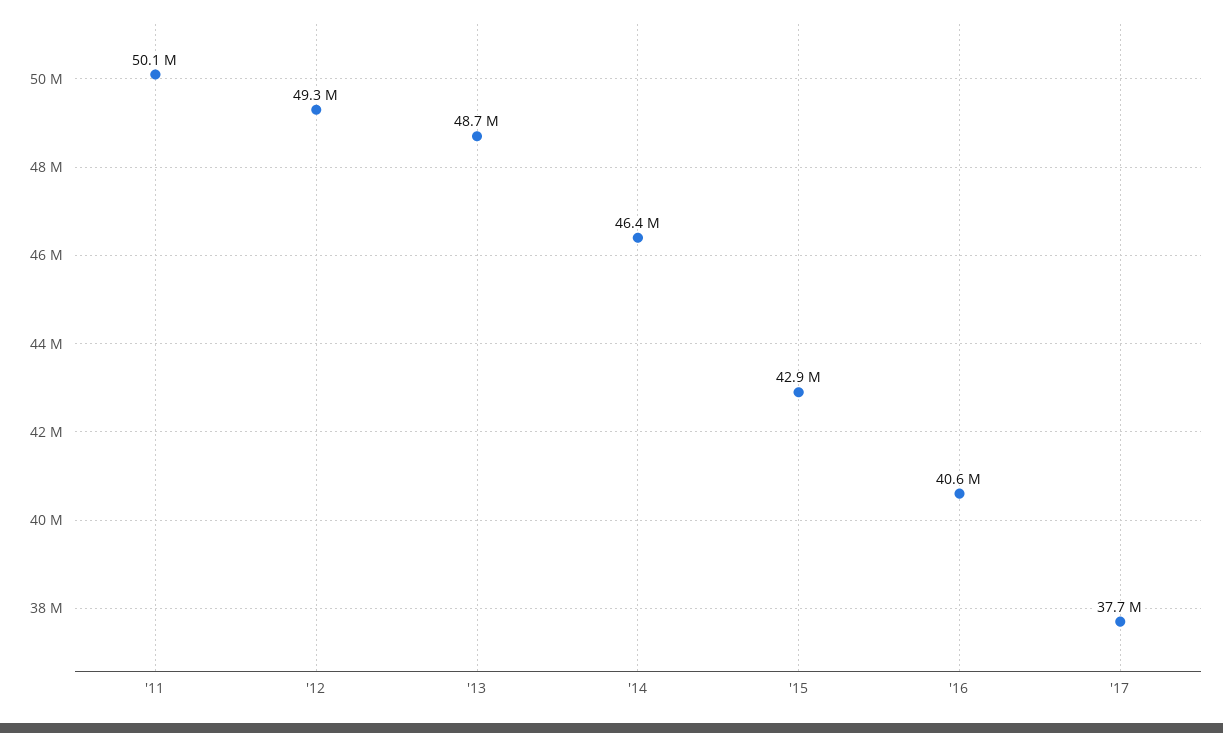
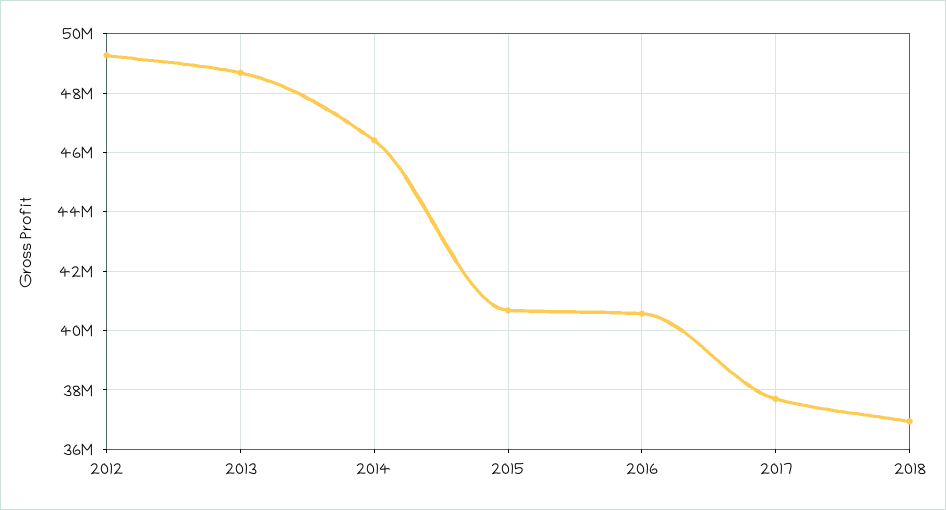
'11: 50100000 -> none
'15: 42900000 -> 40750000
2018: none -> 37000000

